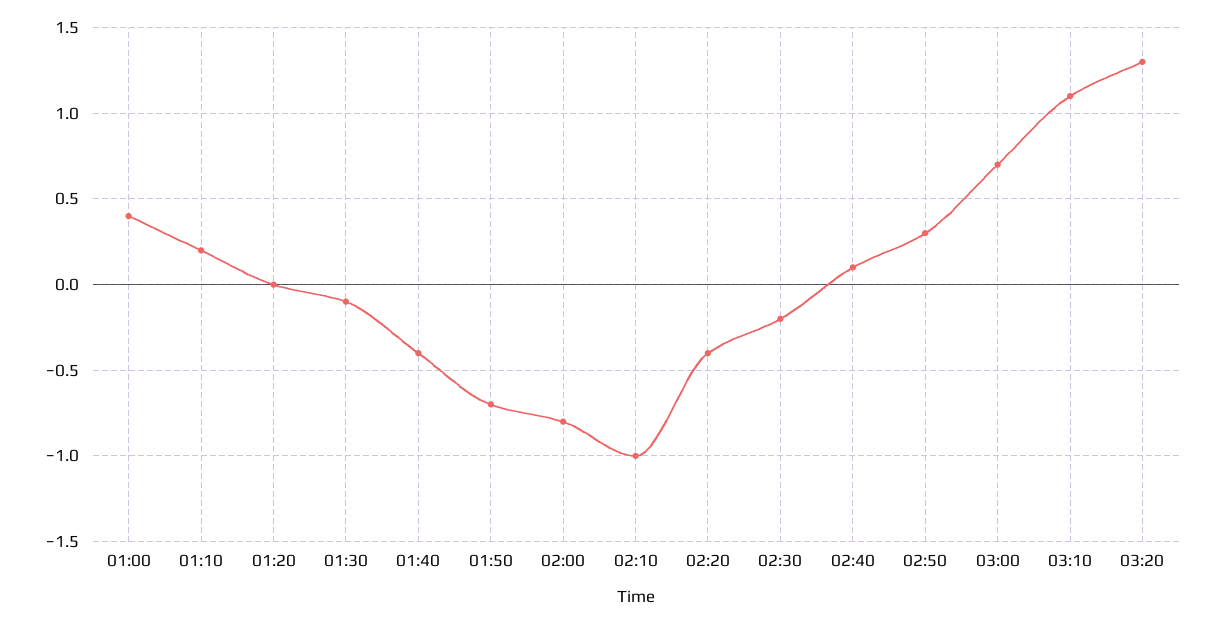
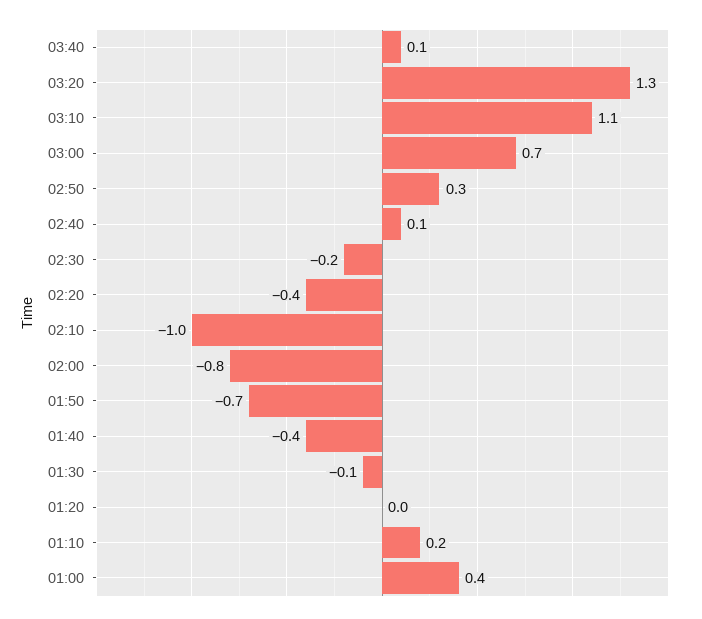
03:40: none -> 0.1

